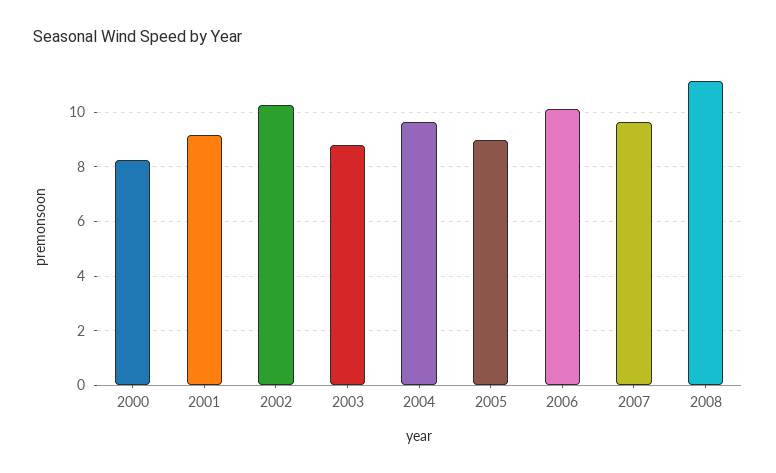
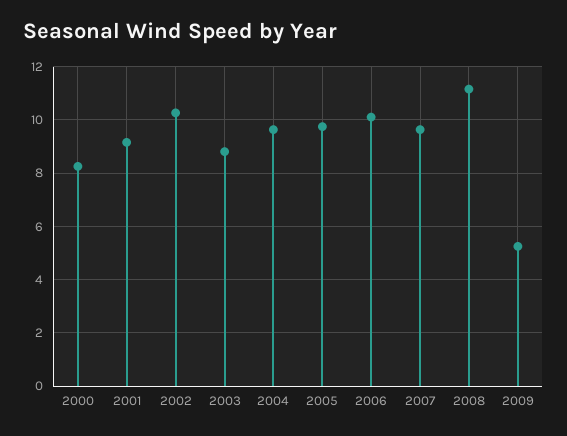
2005: 9 -> 9.75
2009: none -> 5.25

